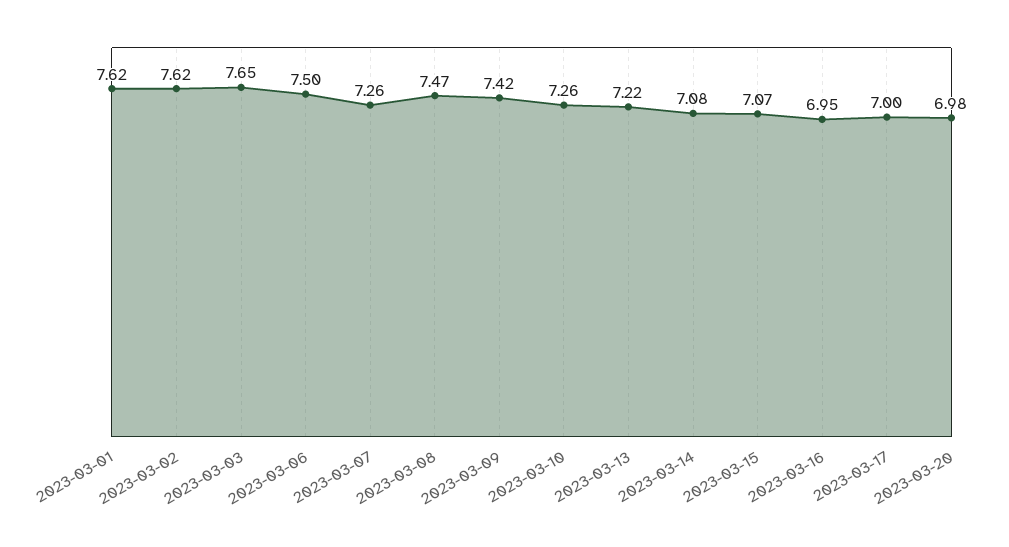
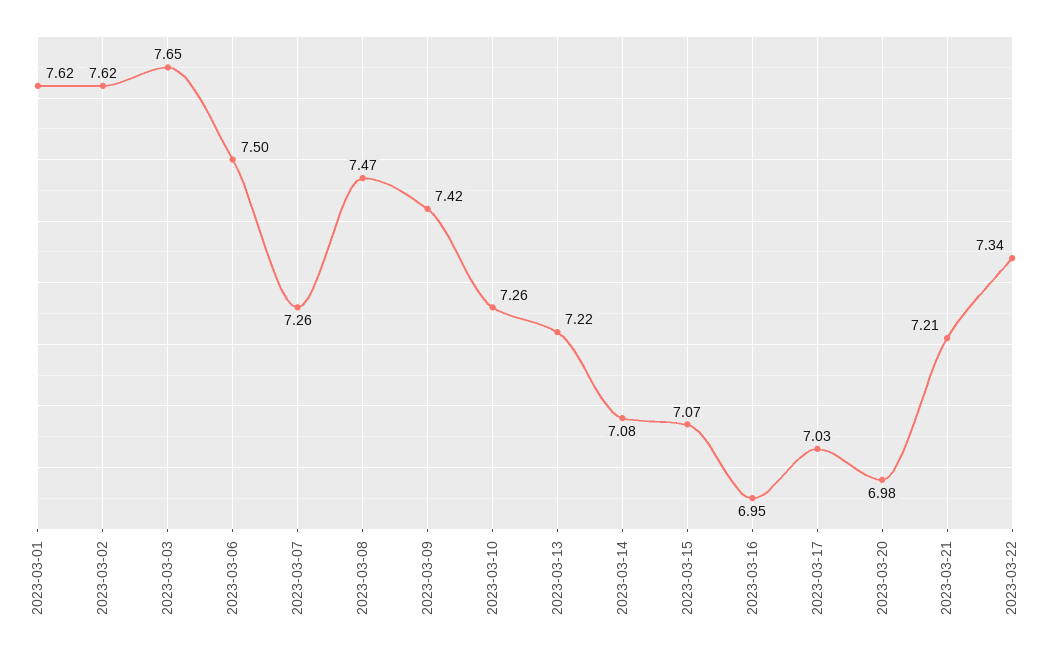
2023-03-17: 7 -> 7.03
2023-03-21: none -> 7.21
2023-03-22: none -> 7.34

